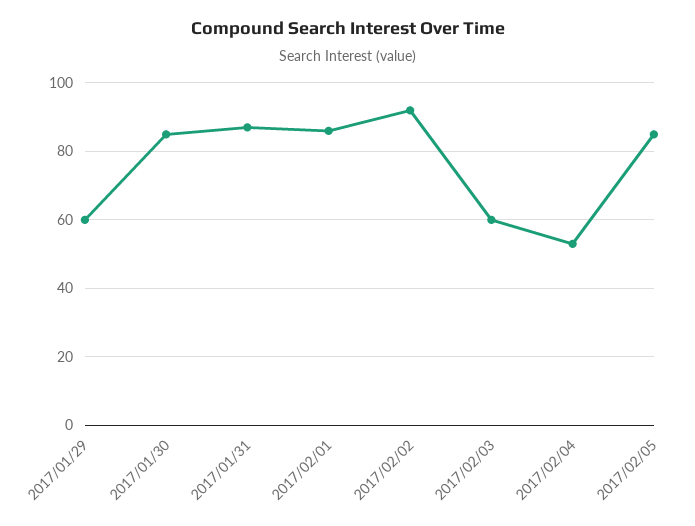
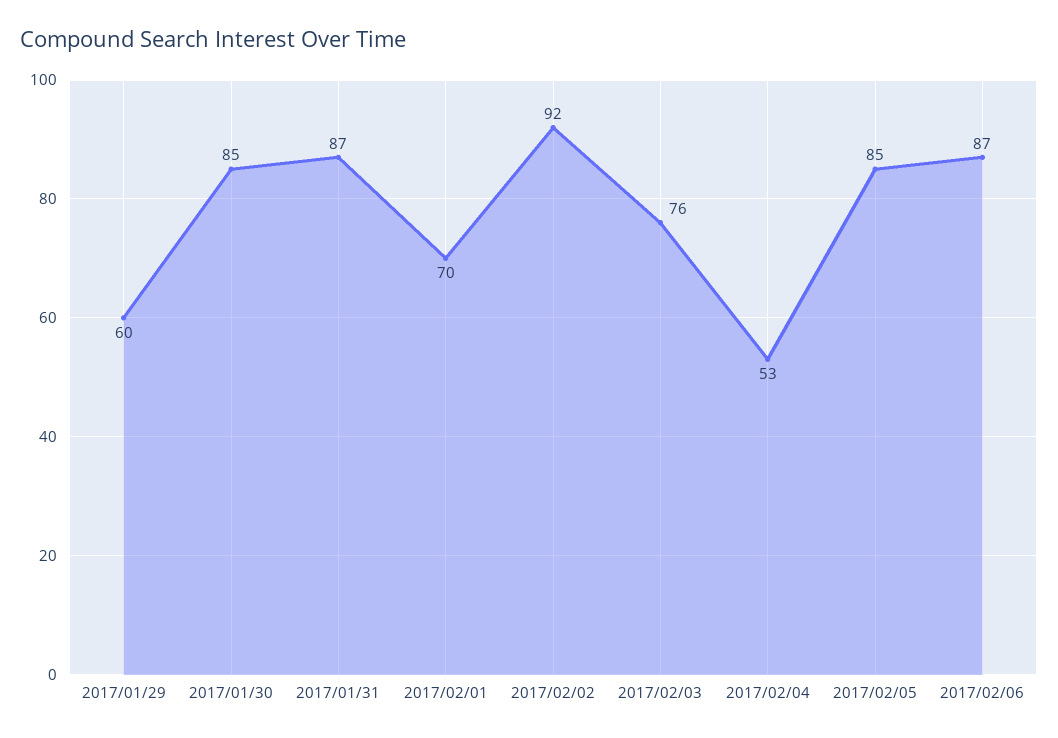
2017/02/01: 85 -> 70
2017/02/03: 60 -> 76
2017/02/06: none -> 87

